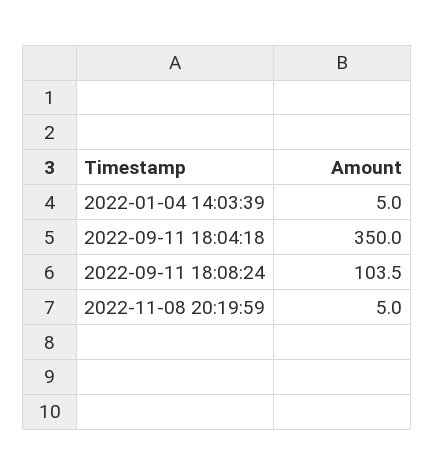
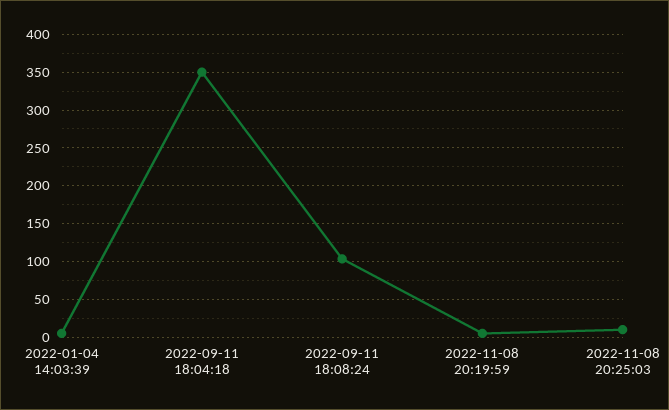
2022-11-08 20:25:03: none -> 10

